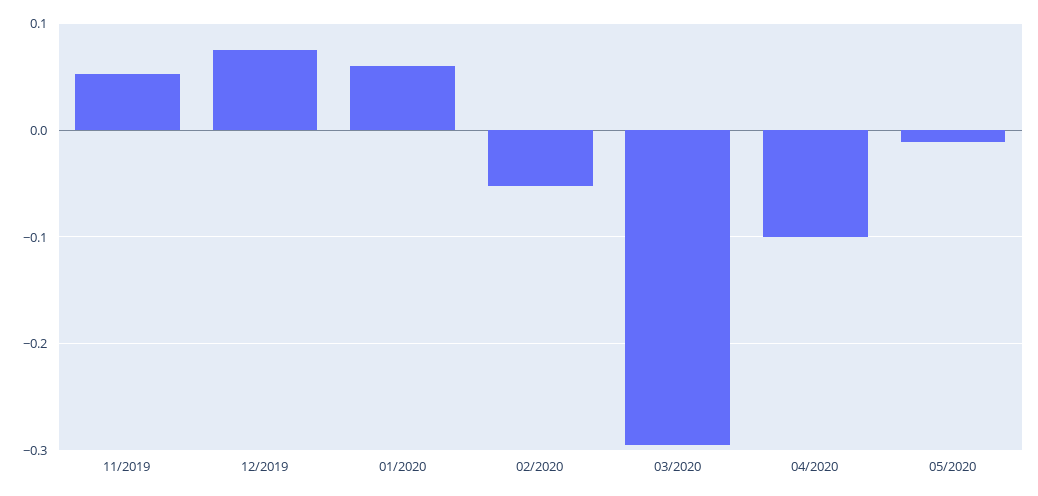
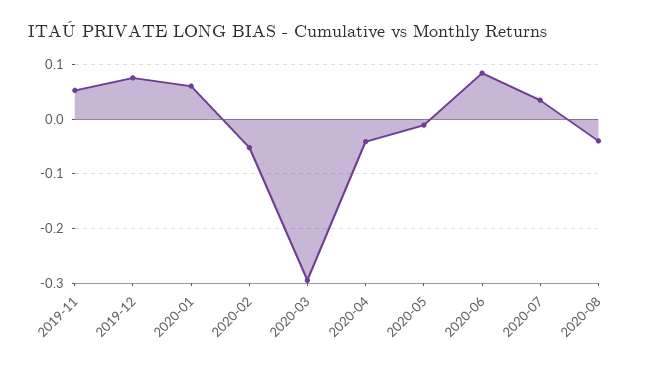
04/2020: -0.1 -> -0.04
2020-06: none -> 0.08
2020-07: none -> 0.04
2020-08: none -> -0.04

